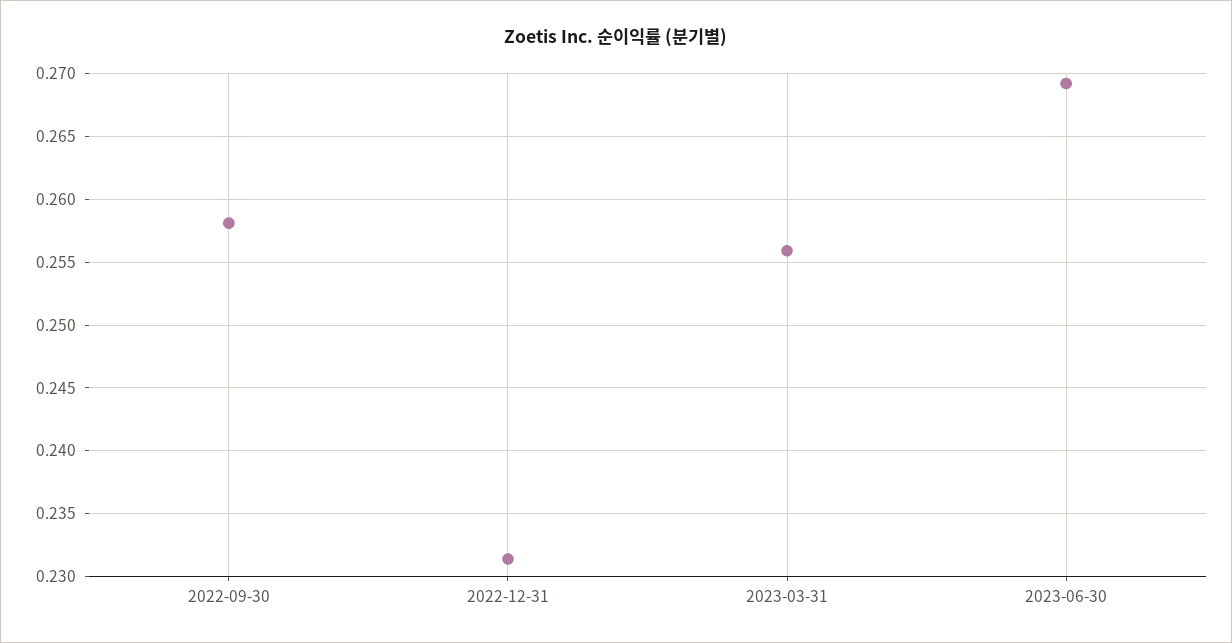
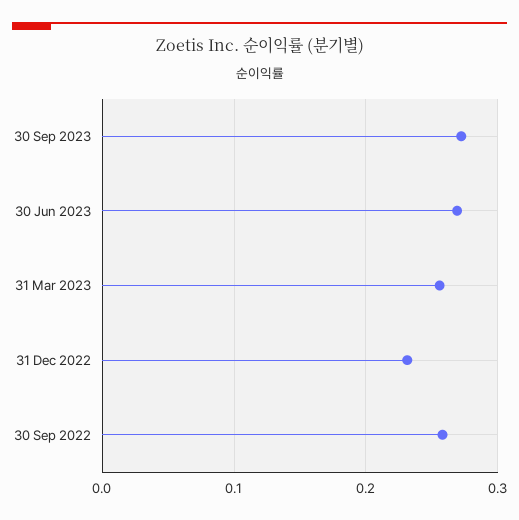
30 Sep 2023: none -> 0.27

